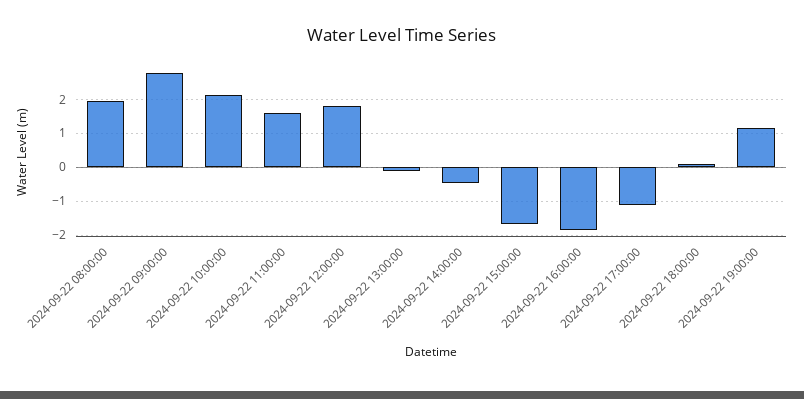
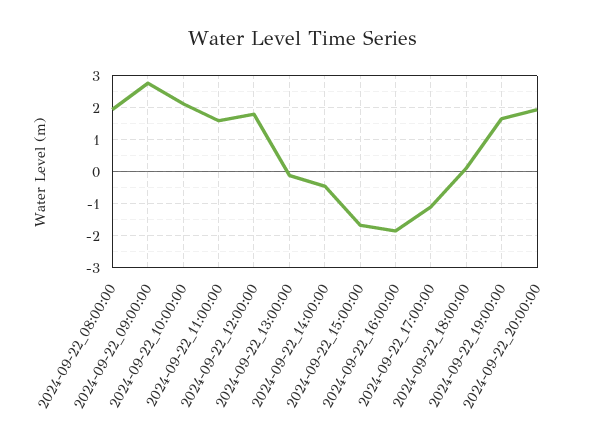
2024-09-22 19:00:00: 1.2 -> 1.6
2024-09-22_20:00:00: none -> 2

